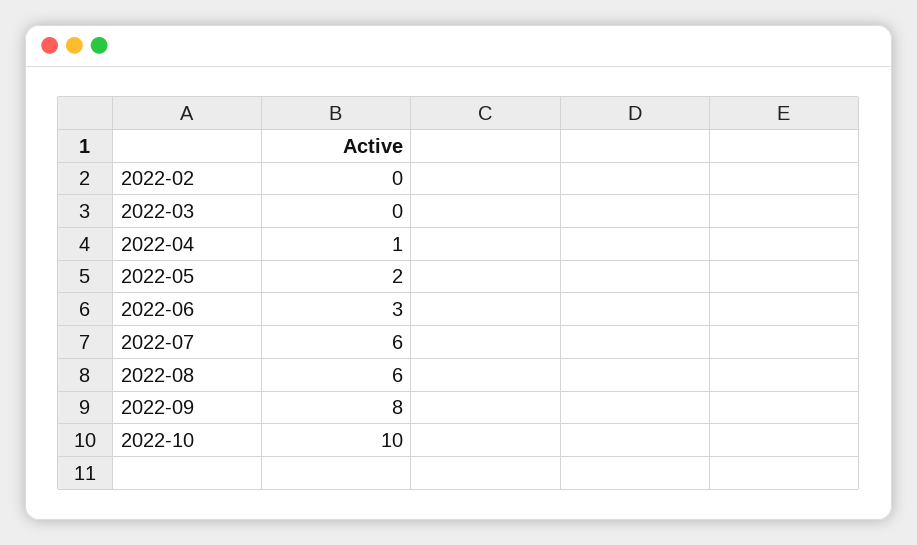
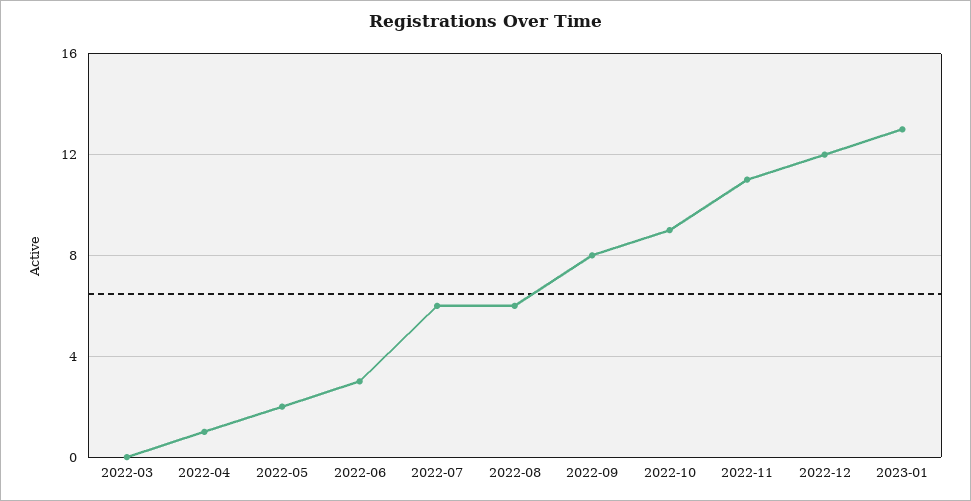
2022-02: 0 -> none
2022-10: 10 -> 9
2022-11: none -> 11
2022-12: none -> 12
2023-01: none -> 13

